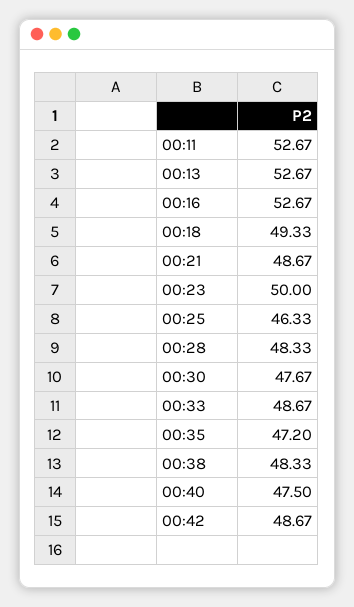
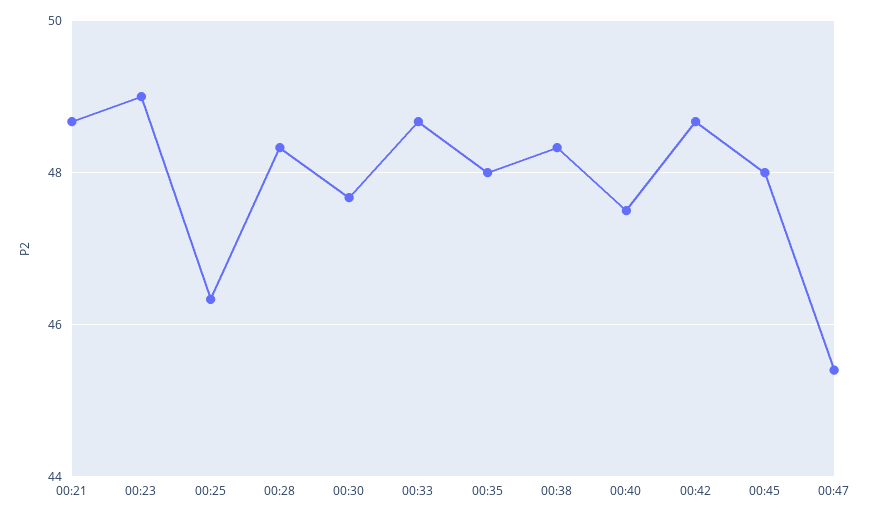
00:11: 52.67 -> none
00:13: 52.67 -> none
00:16: 52.67 -> none
00:18: 49.33 -> none
00:23: 50 -> 49
00:35: 47.2 -> 48
00:45: none -> 48
00:47: none -> 45.4

